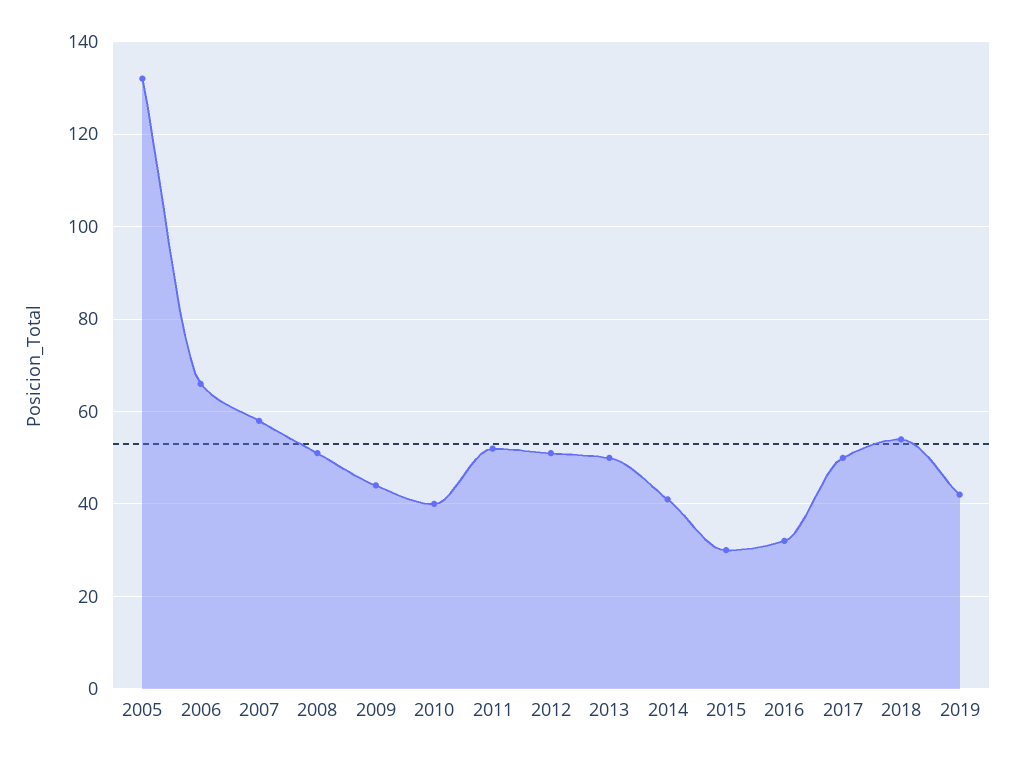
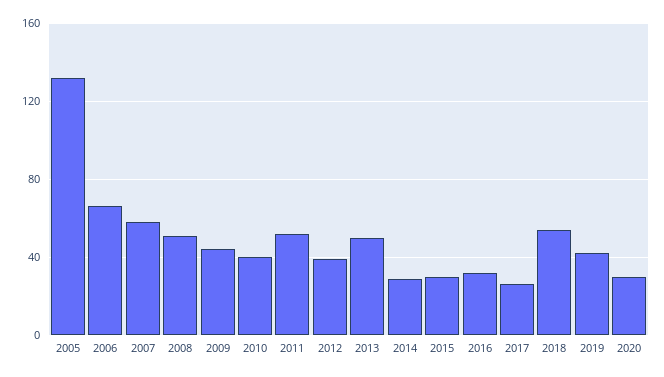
2012: 50 -> 40
2014: 40 -> 30
2017: 50 -> 25
2020: none -> 30

